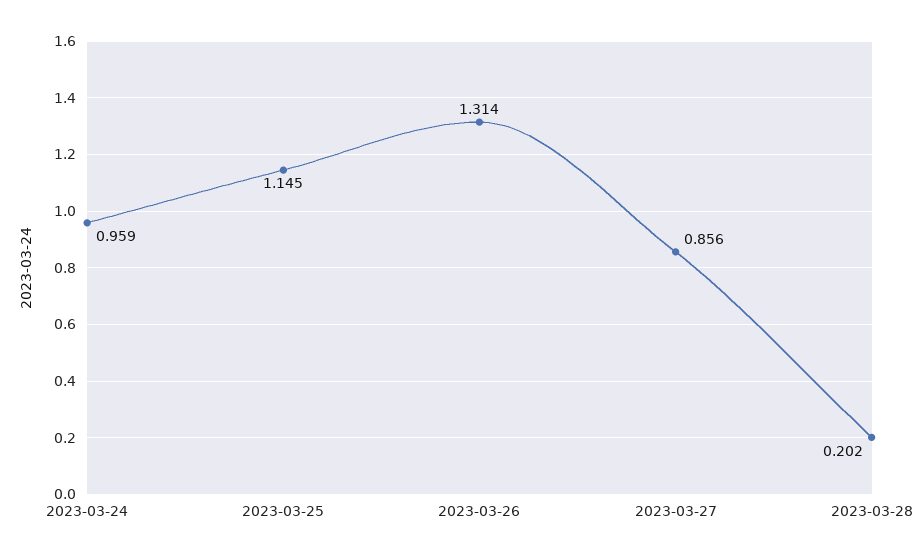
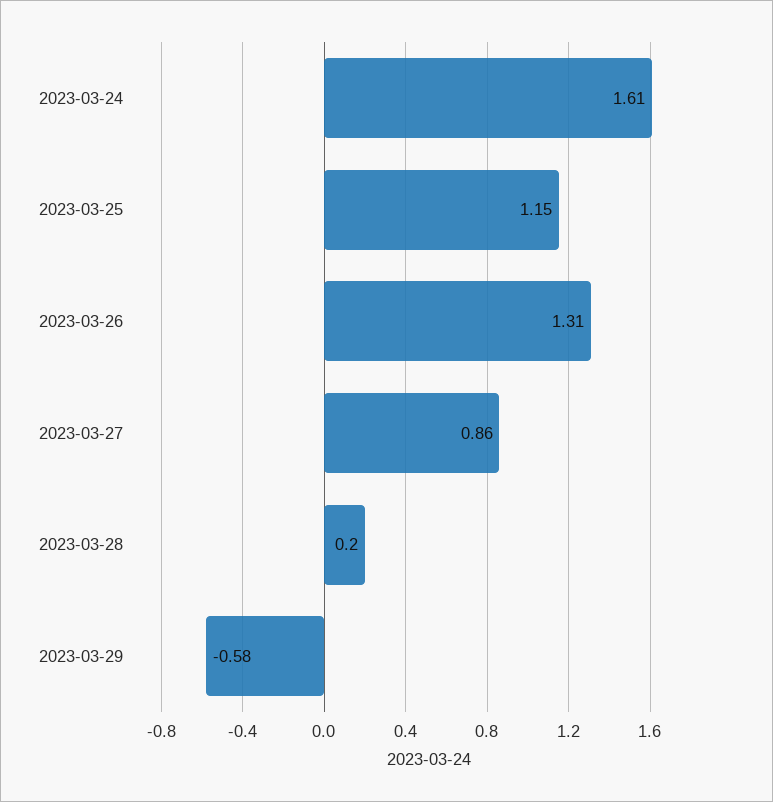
2023-03-24: 0.959 -> 1.61
2023-03-29: none -> -0.58

